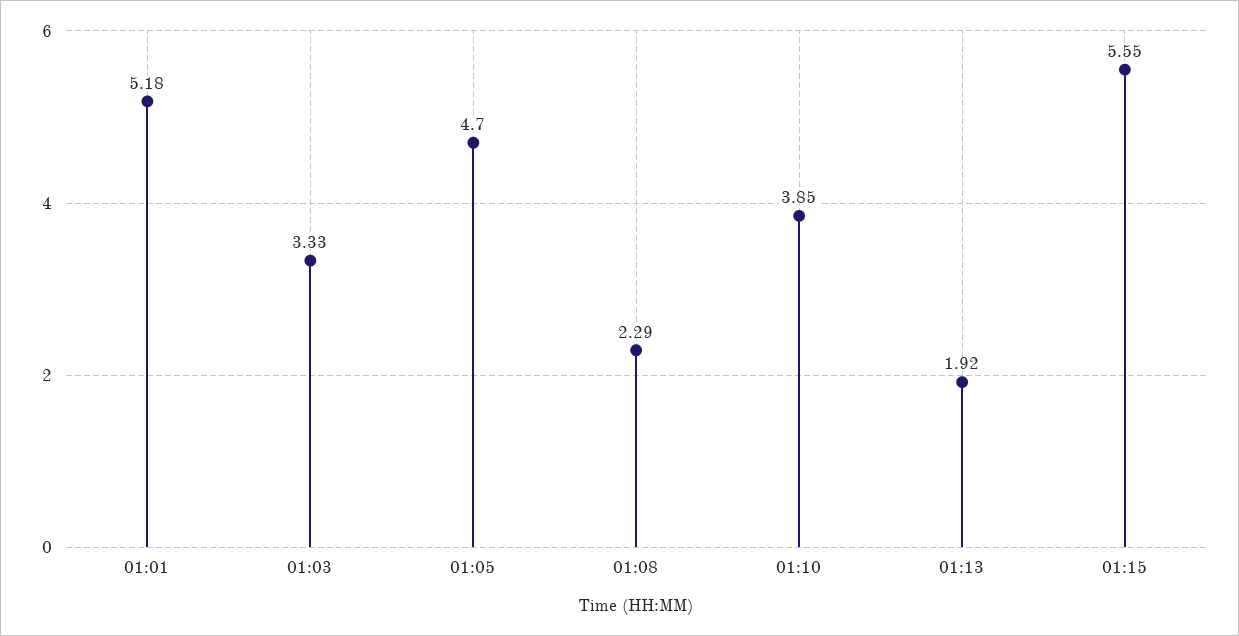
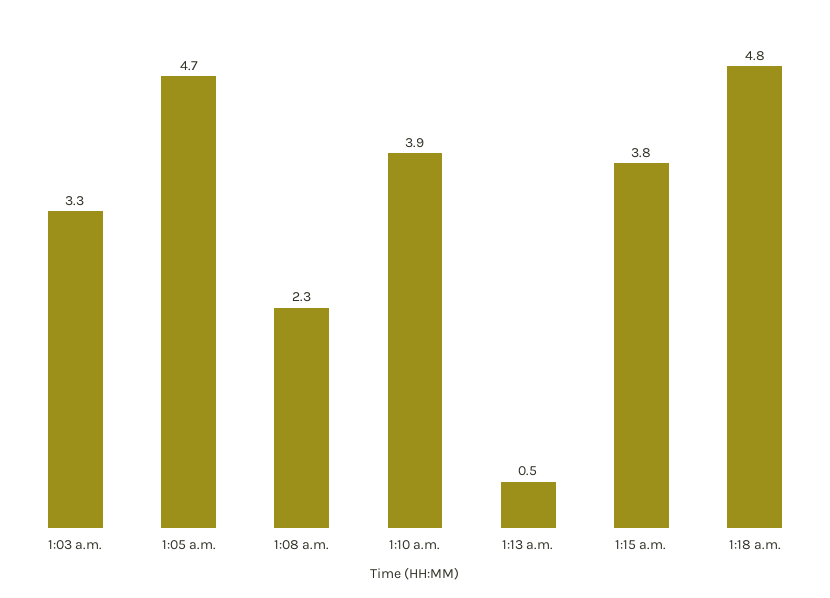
01:01: 5.18 -> none
01:13: 1.92 -> 0.5
01:15: 5.55 -> 3.8
1:18 a.m.: none -> 4.8

